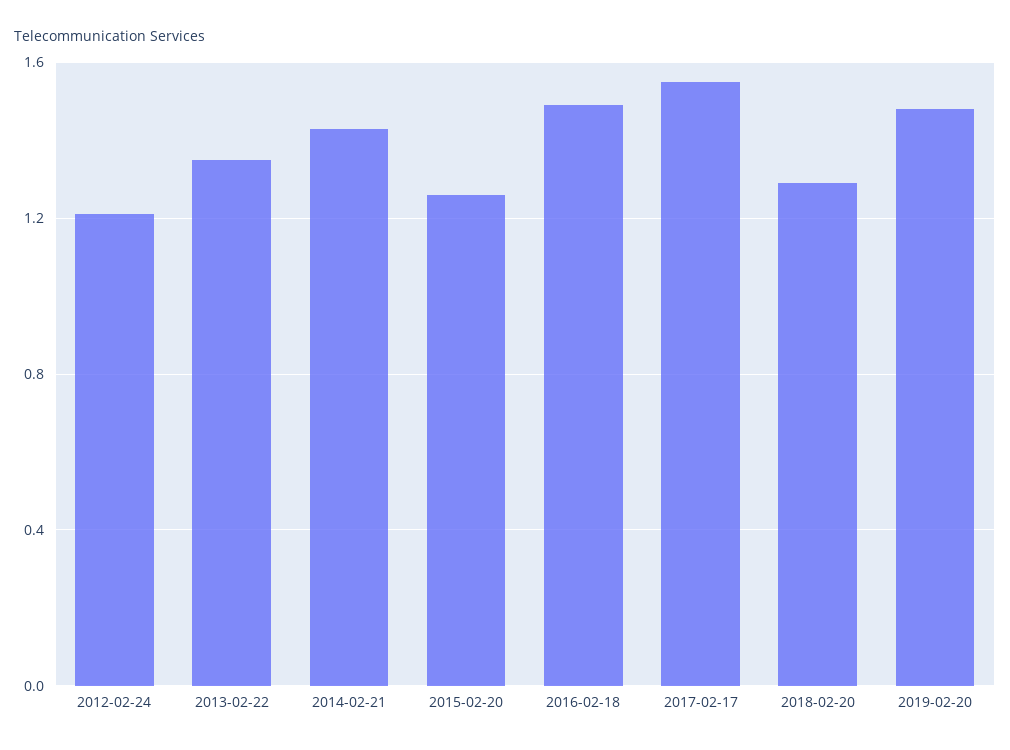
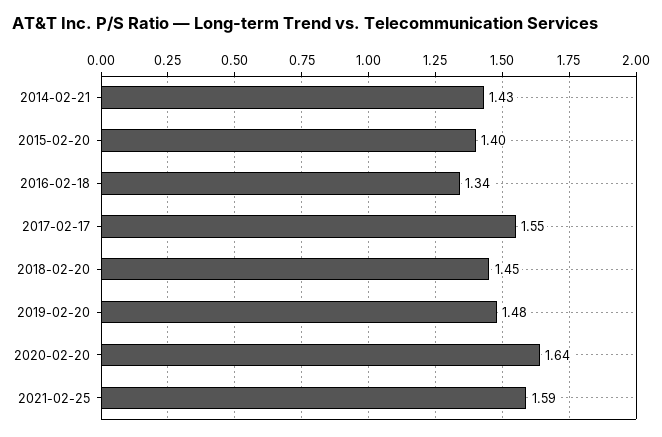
2012-02-24: 1.2 -> none
2013-02-22: 1.35 -> none
2015-02-20: 1.25 -> 1.4
2016-02-18: 1.5 -> 1.34
2018-02-20: 1.3 -> 1.45
2020-02-20: none -> 1.64
2021-02-25: none -> 1.59

